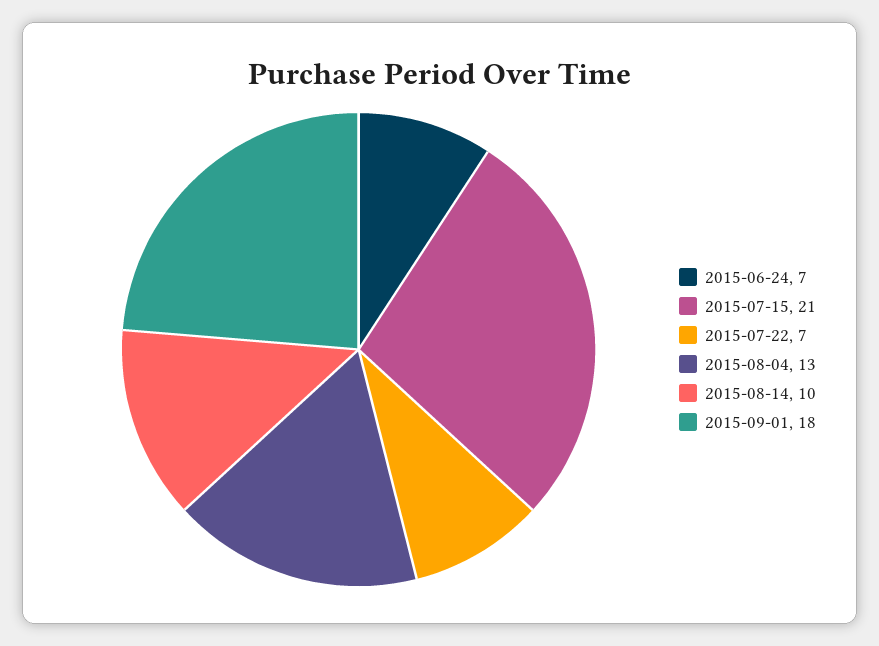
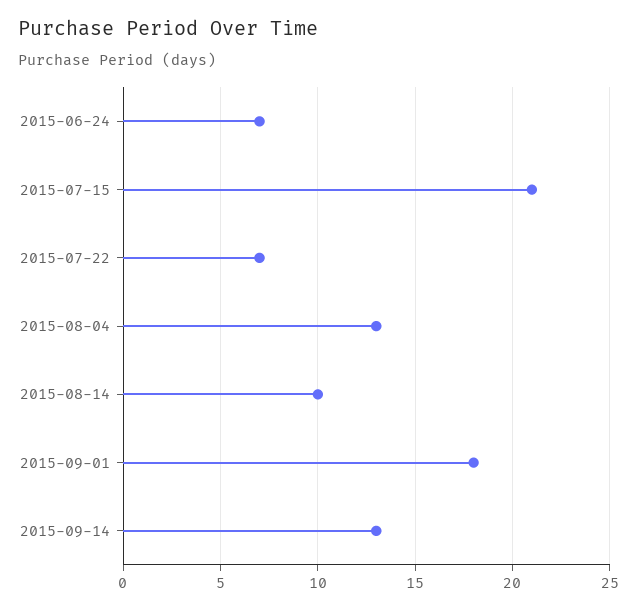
2015-09-14: none -> 13

